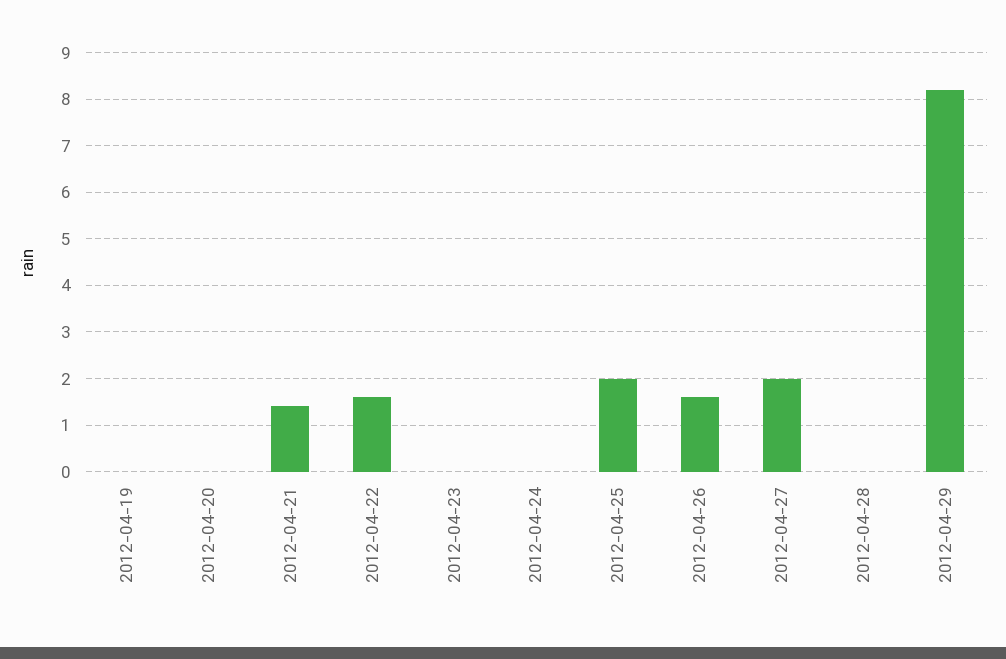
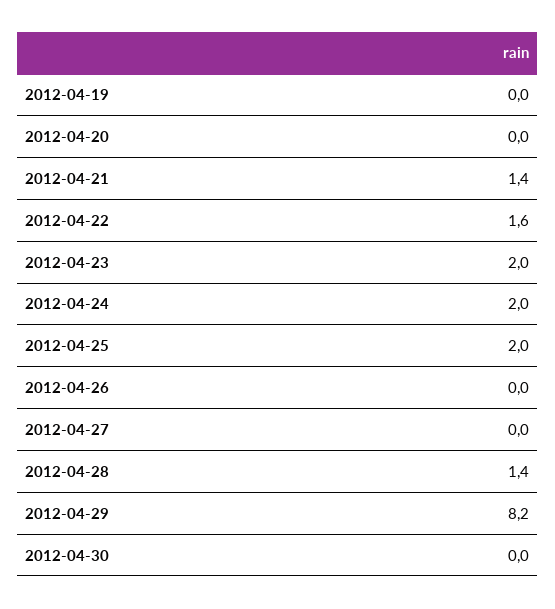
2012-04-23: 0 -> 2
2012-04-24: 0 -> 2
2012-04-26: 1.5 -> 0
2012-04-27: 2 -> 0
2012-04-28: 0 -> 1.4
2012-04-30: none -> 0

